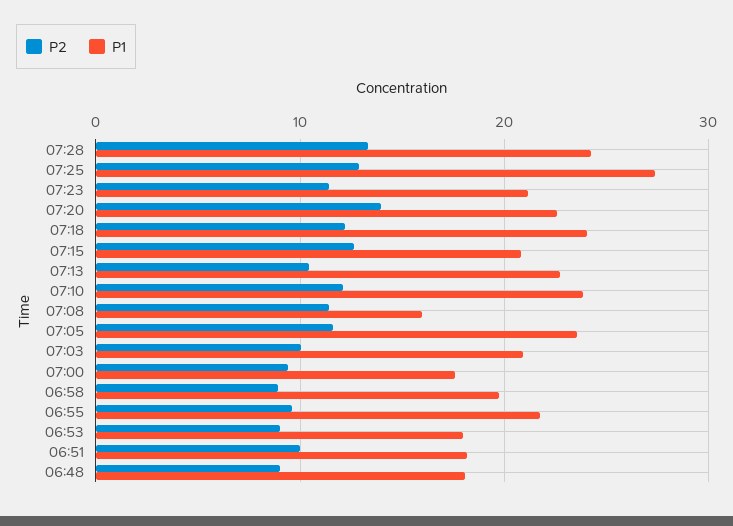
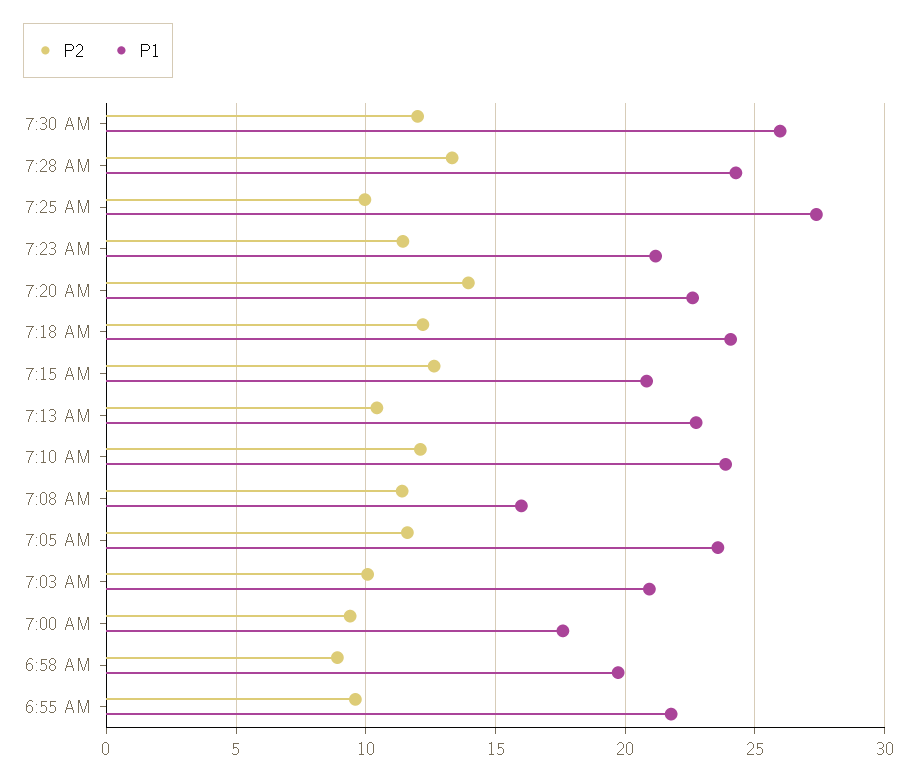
P2, 07:25: 13 -> 10
P2, 06:53: 9 -> none
P1, 06:53: 18 -> none
P2, 06:51: 10 -> none
P1, 06:51: 18 -> none
P2, 06:48: 9 -> none
P1, 06:48: 18 -> none
P2, 7:30 AM: none -> 12
P1, 7:30 AM: none -> 26

